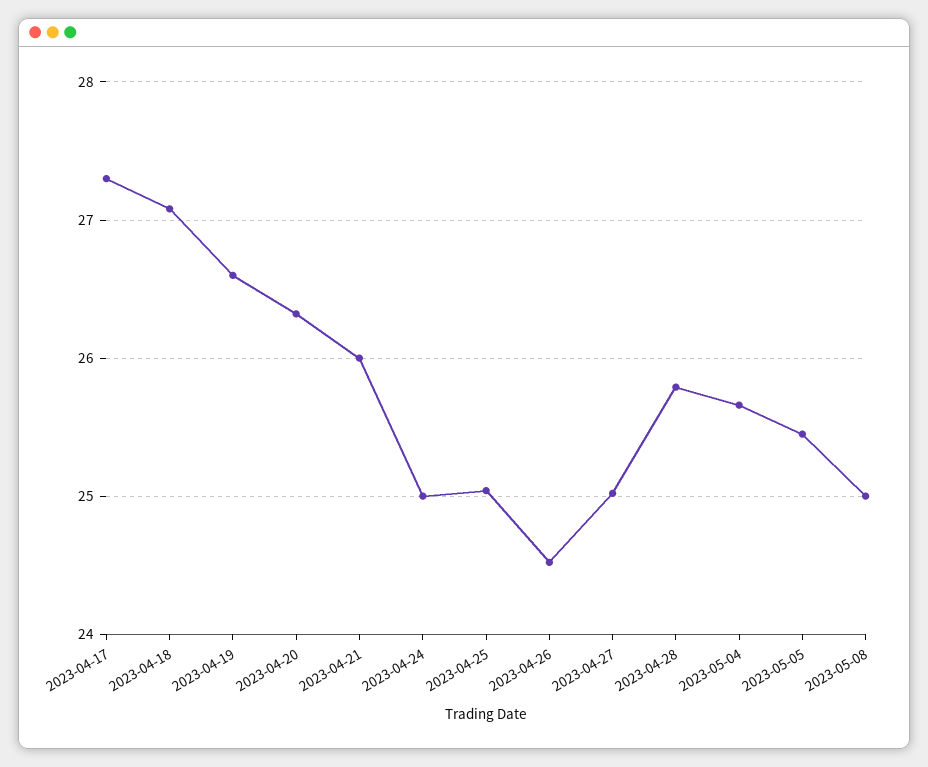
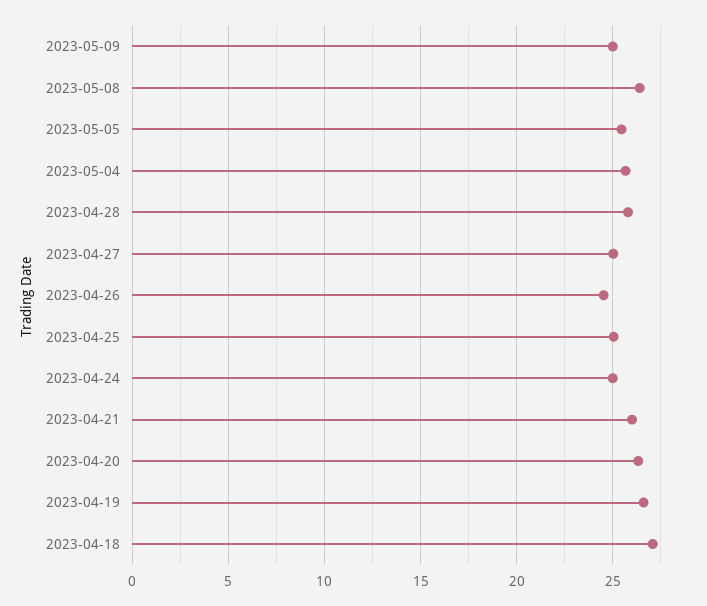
2023-04-17: 27.3 -> none
2023-05-08: 25 -> 26.5
2023-05-09: none -> 25

